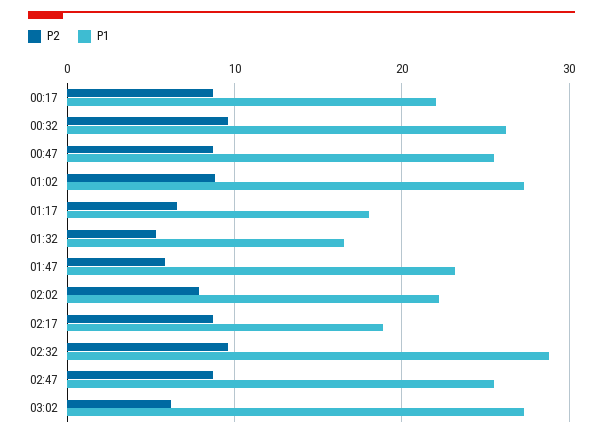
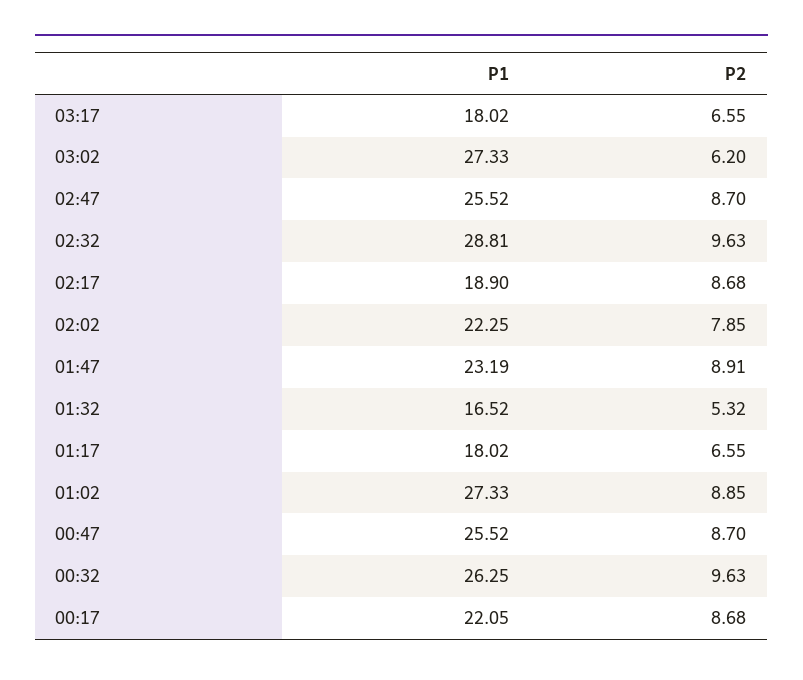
P2, 01:47: 6 -> 8.91
P1, 03:17: none -> 18.02
P2, 03:17: none -> 6.55

